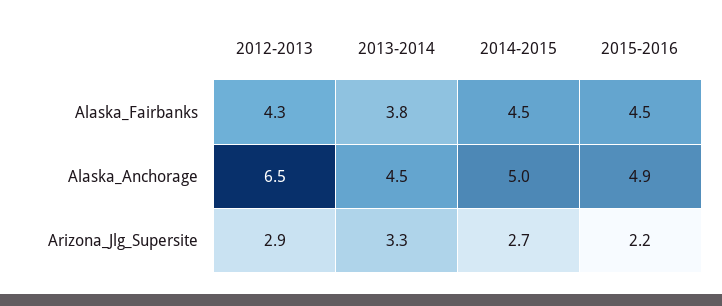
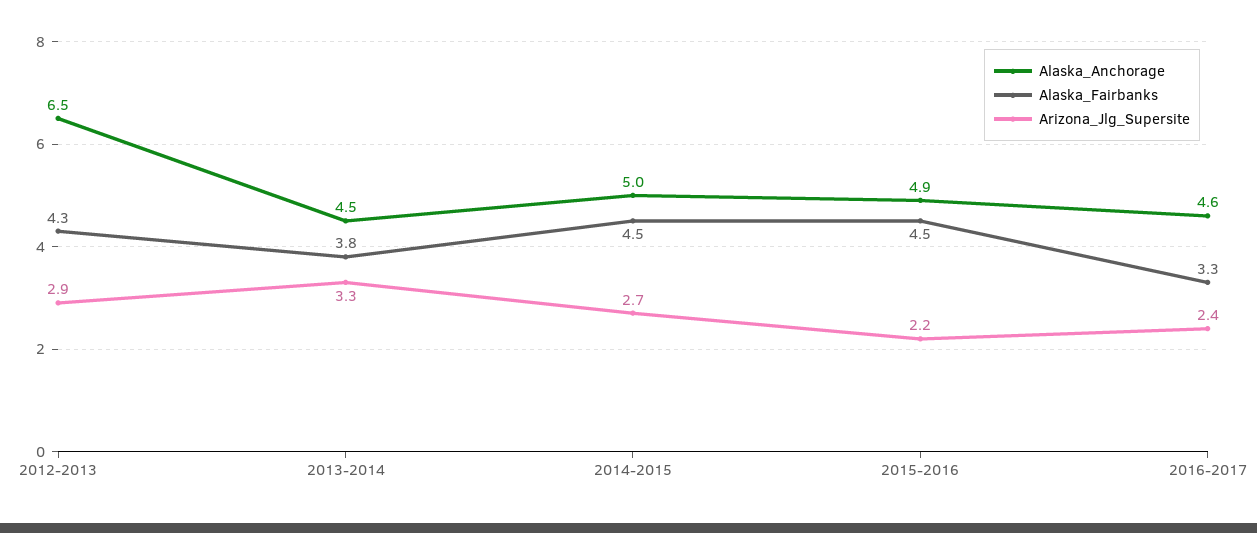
Alaska_Anchorage, 2016-2017: none -> 4.6
Alaska_Fairbanks, 2016-2017: none -> 3.3
Arizona_Jlg_Supersite, 2016-2017: none -> 2.4

